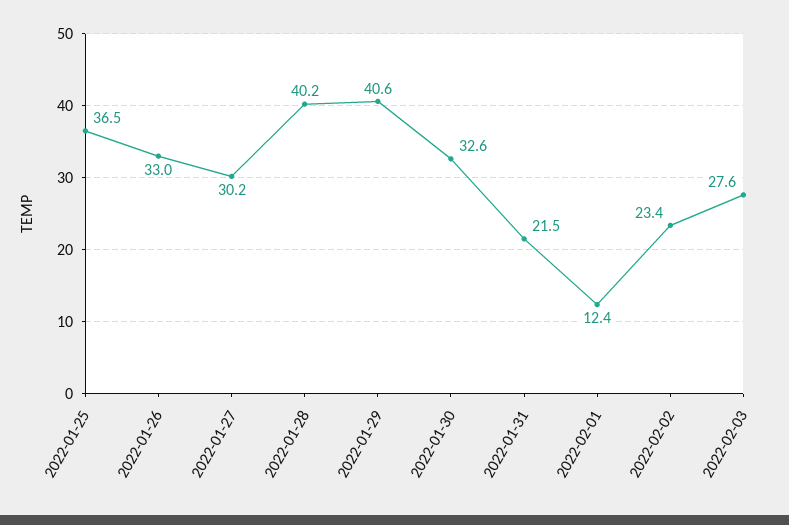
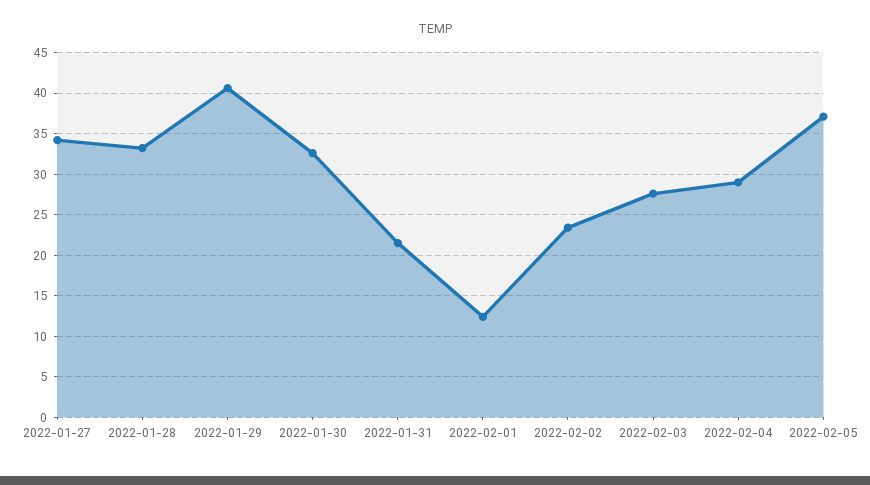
2022-01-25: 36.5 -> none
2022-01-26: 33 -> none
2022-01-27: 30.2 -> 34
2022-01-28: 40.2 -> 33
2022-02-04: none -> 29
2022-02-05: none -> 37

